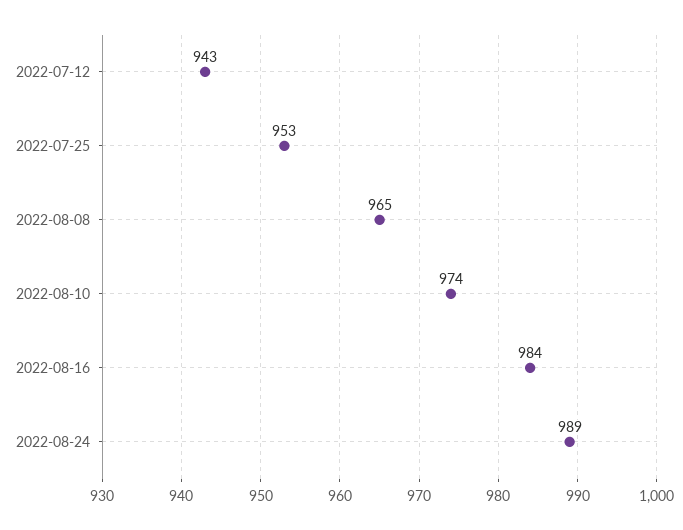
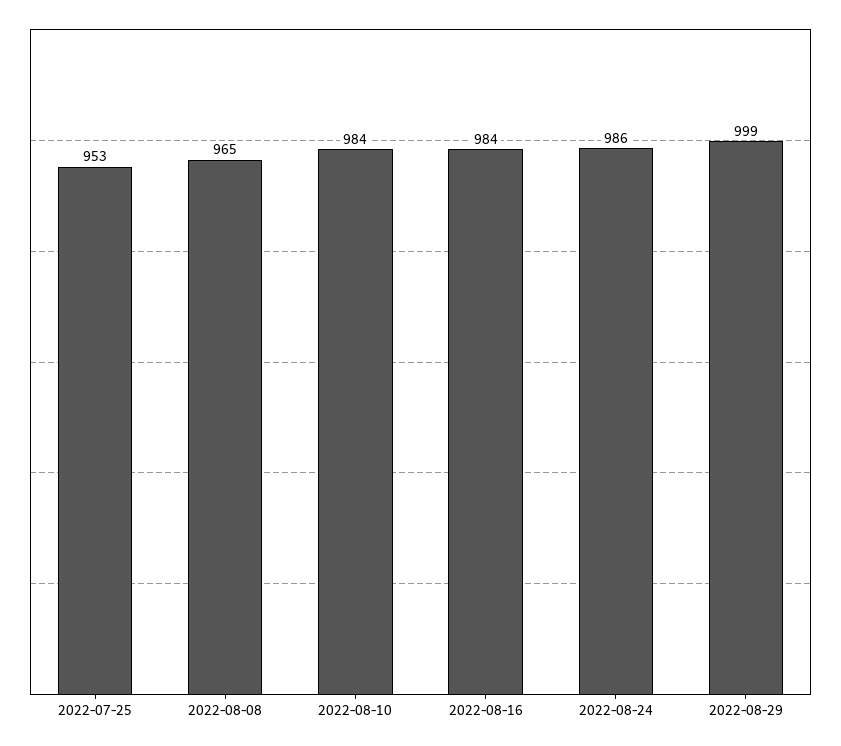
2022-07-12: 943 -> none
2022-08-10: 974 -> 984
2022-08-24: 989 -> 986
2022-08-29: none -> 999

